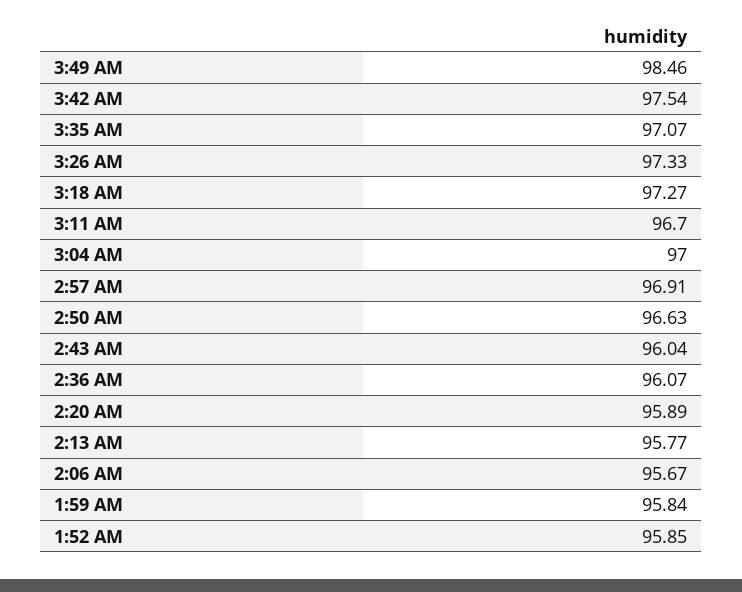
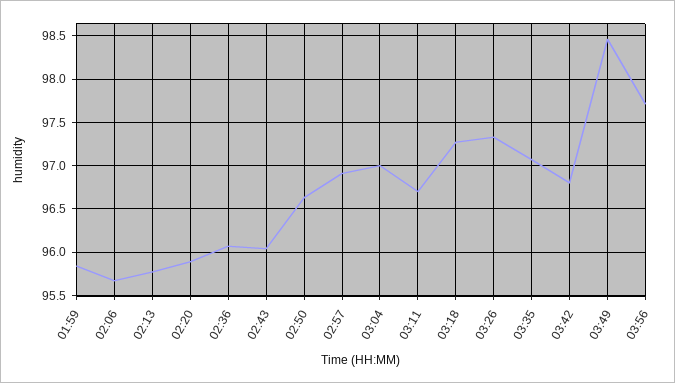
3:42 AM: 97.54 -> 96.8
1:52 AM: 95.85 -> none
03:56: none -> 97.7

